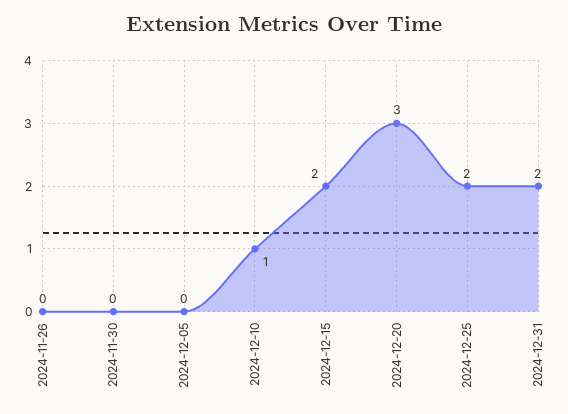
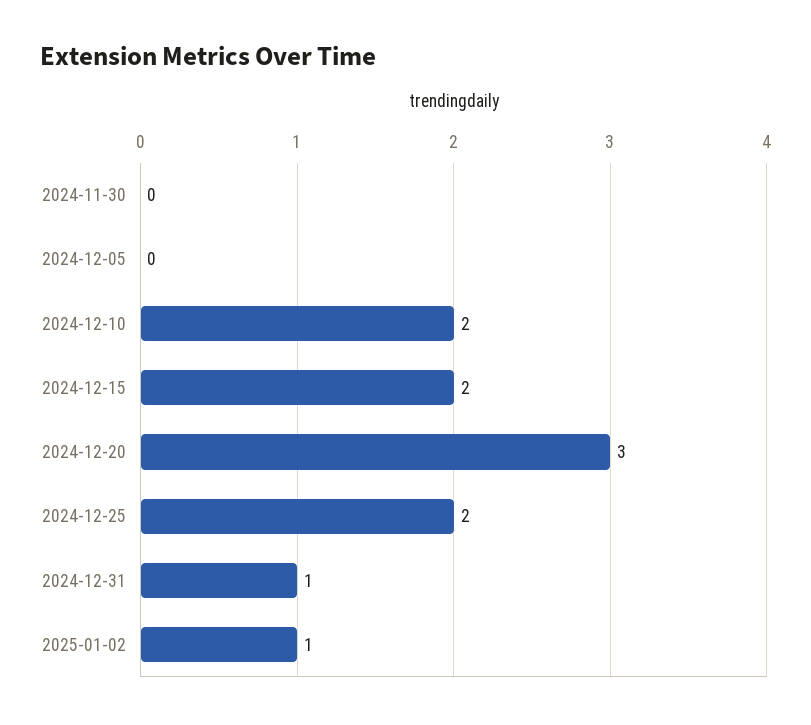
2024-11-26: 0 -> none
2024-12-10: 1 -> 2
2024-12-31: 2 -> 1
2025-01-02: none -> 1

